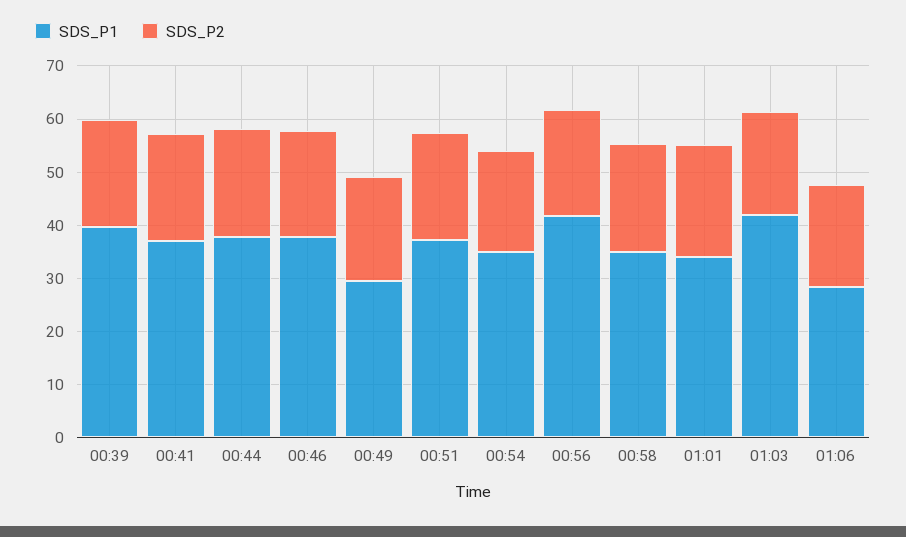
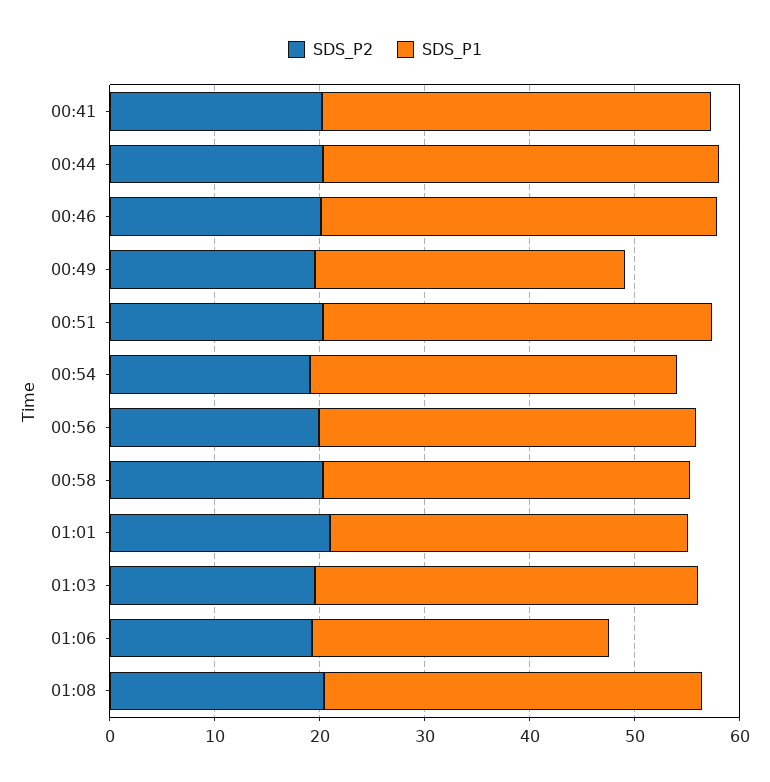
SDS_P1, 00:39: 40 -> none
SDS_P2, 00:39: 20 -> none
SDS_P1, 00:56: 42 -> 36
SDS_P1, 01:03: 42 -> 36
SDS_P2, 01:08: none -> 20
SDS_P1, 01:08: none -> 36

